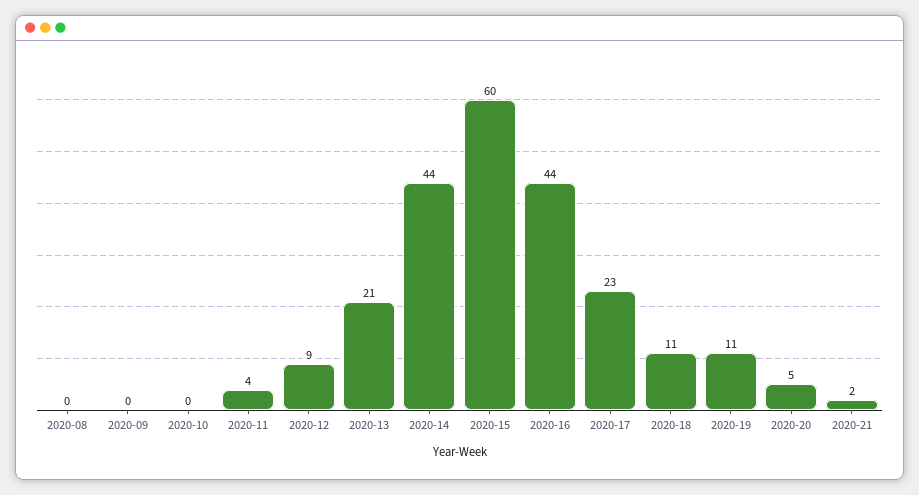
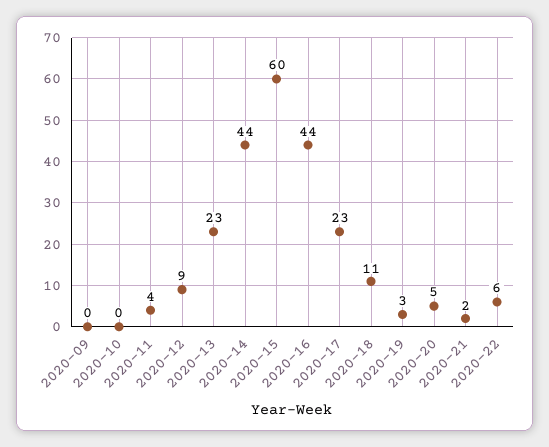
2020-08: 0 -> none
2020-13: 21 -> 23
2020-19: 11 -> 3
2020-22: none -> 6

